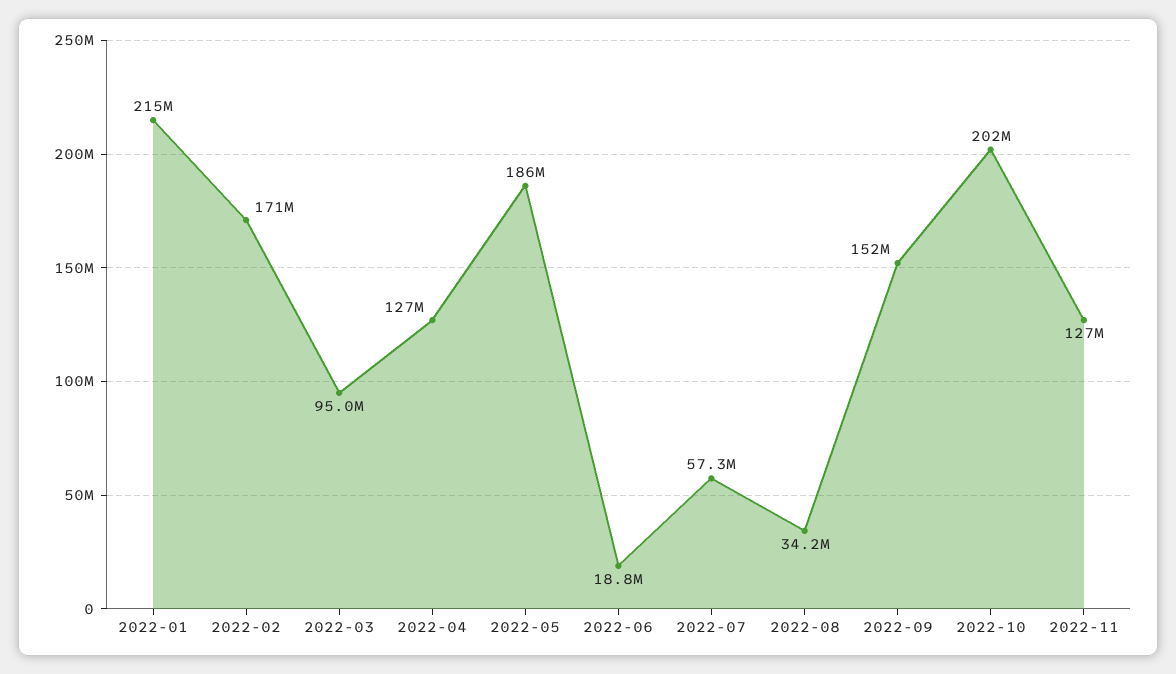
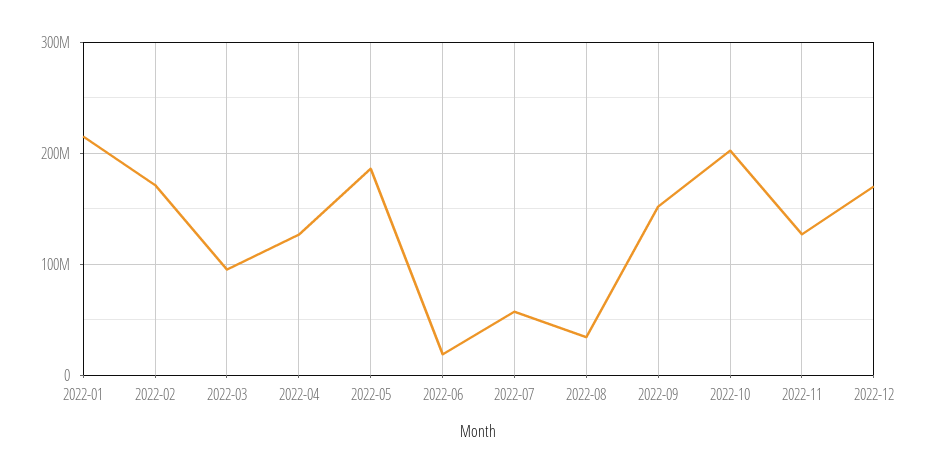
2022-12: none -> 170000000

